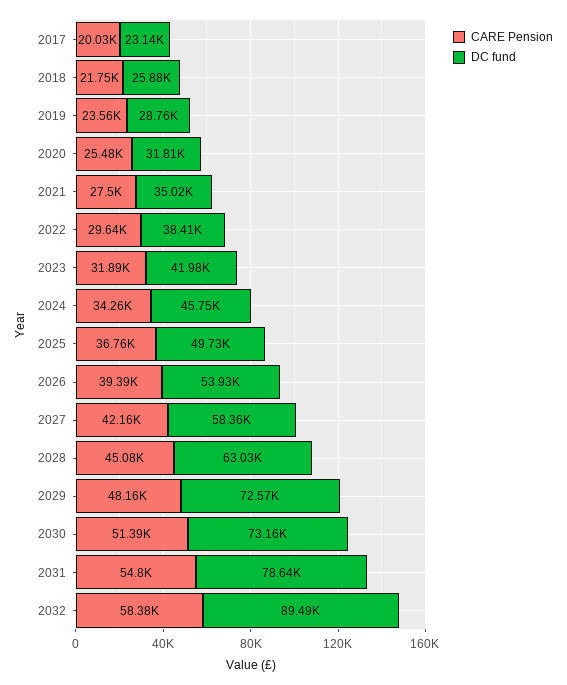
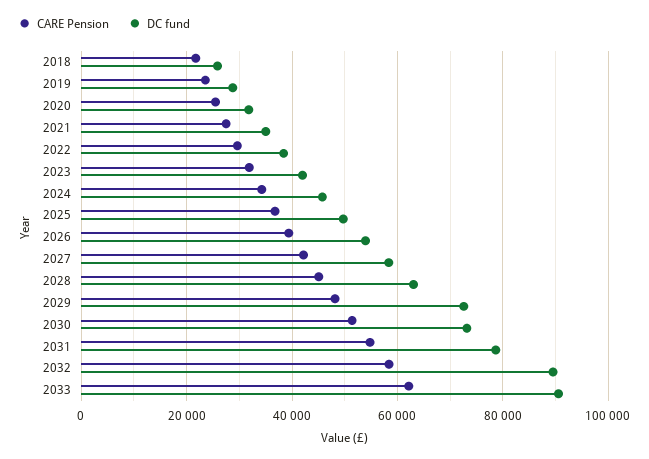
CARE Pension, 2017: 20030 -> none
DC fund, 2017: 23140 -> none
CARE Pension, 2033: none -> 62000
DC fund, 2033: none -> 90000

